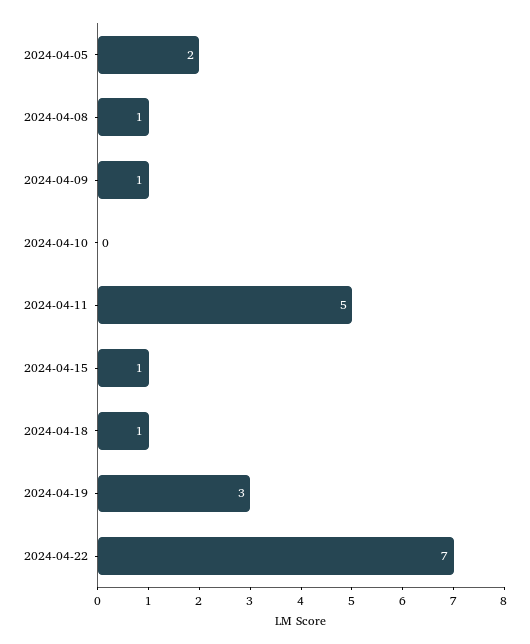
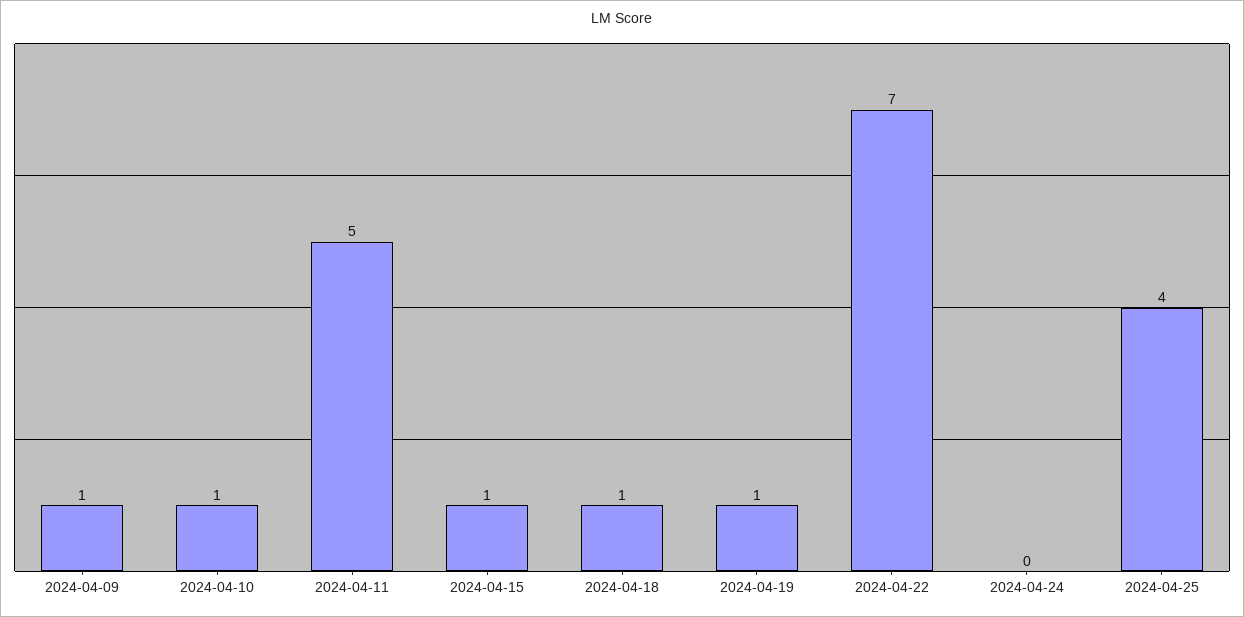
2024-04-05: 2 -> none
2024-04-08: 1 -> none
2024-04-10: 0 -> 1
2024-04-19: 3 -> 1
2024-04-24: none -> 0
2024-04-25: none -> 4

